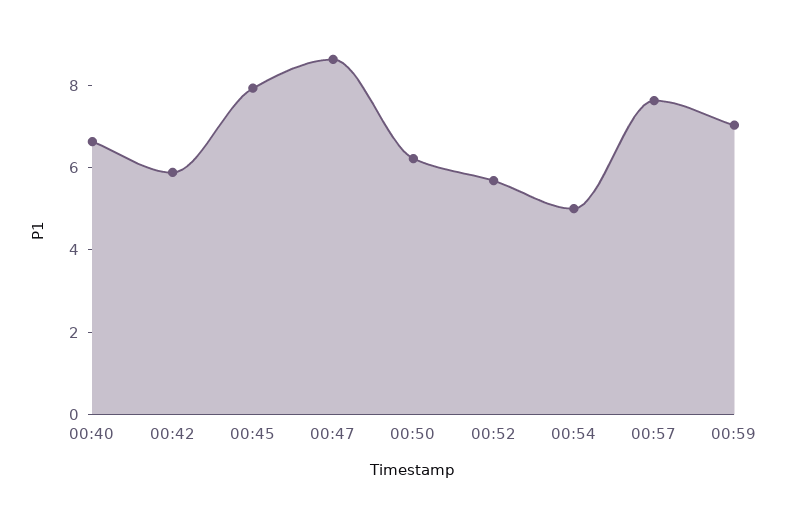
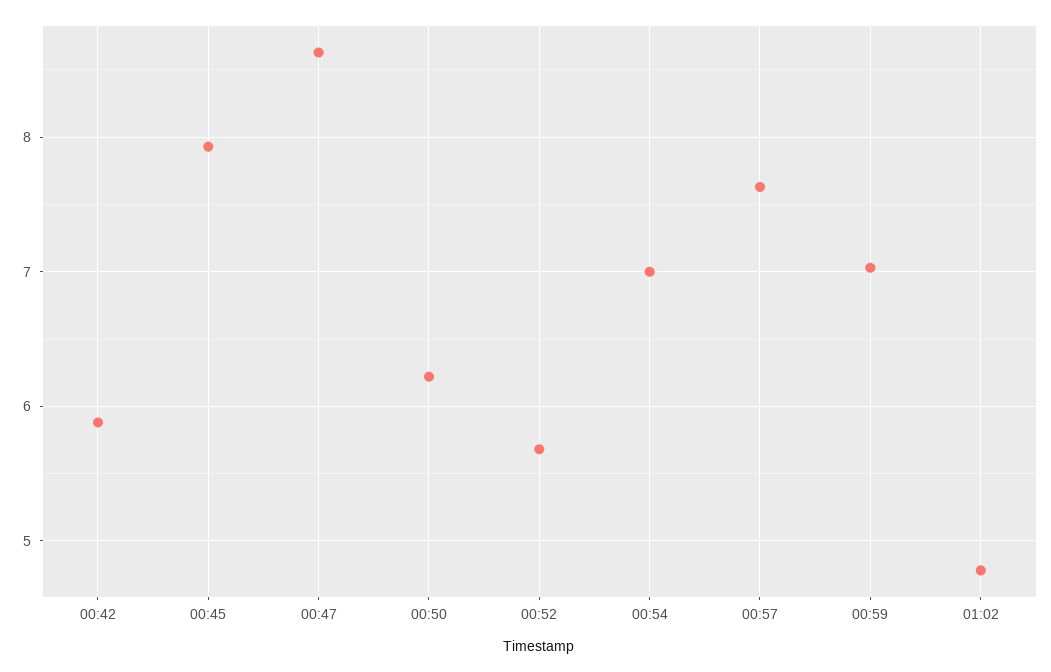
00:40: 6.5 -> none
00:54: 5 -> 7
01:02: none -> 4.8

